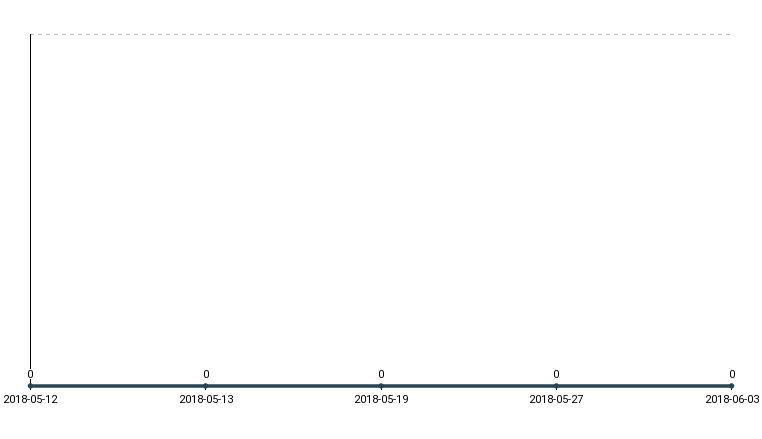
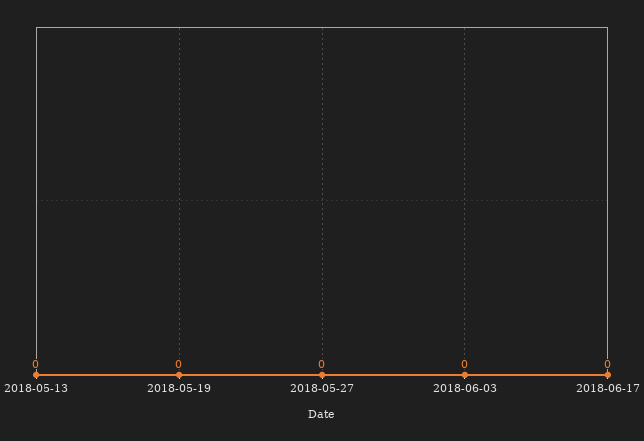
2018-05-12: 0 -> none
2018-06-17: none -> 0

